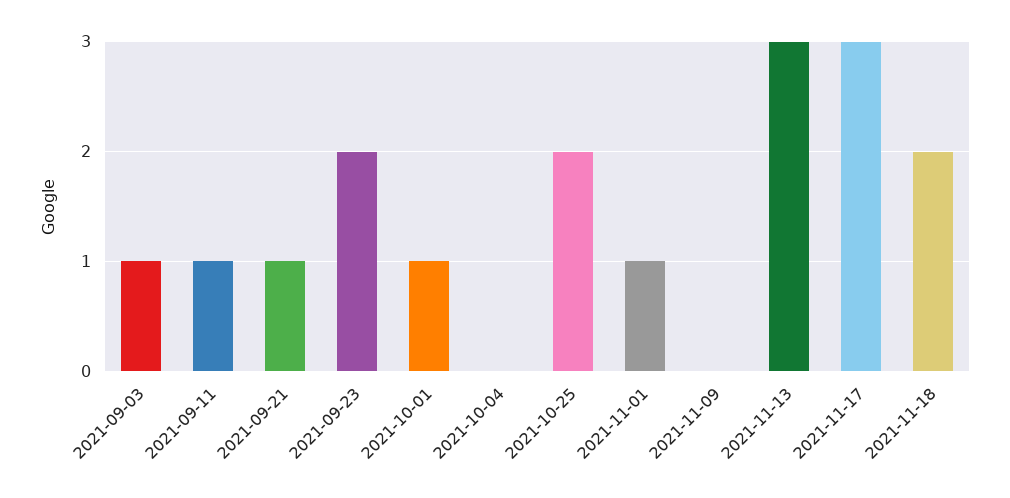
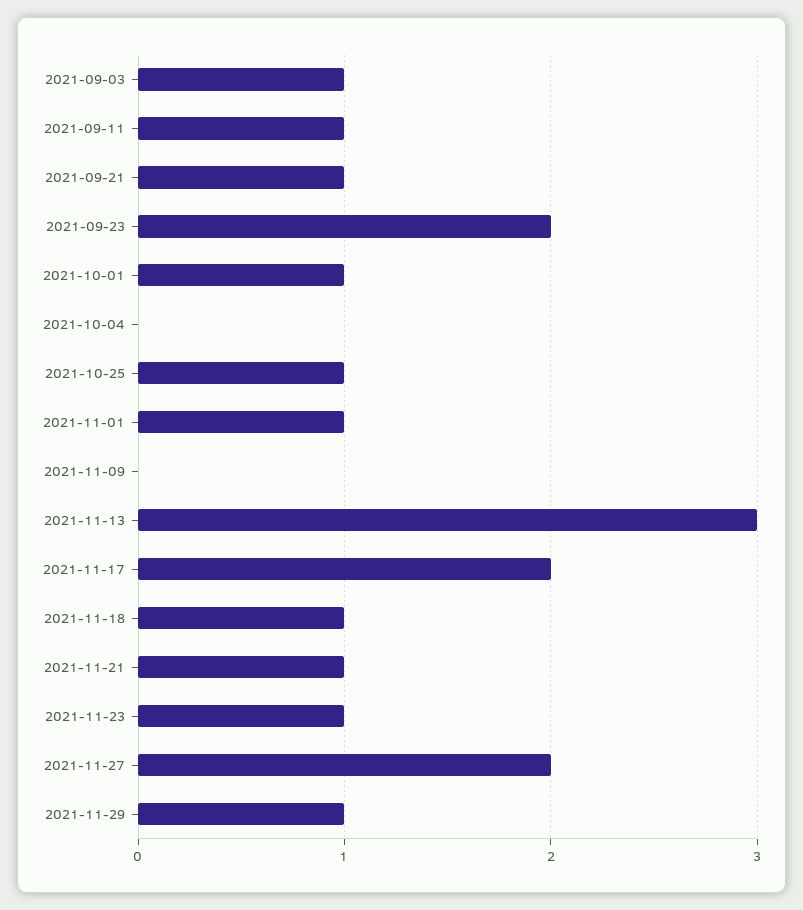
2021-10-25: 2 -> 1
2021-11-17: 3 -> 2
2021-11-18: 2 -> 1
2021-11-21: none -> 1
2021-11-23: none -> 1
2021-11-27: none -> 2
2021-11-29: none -> 1

